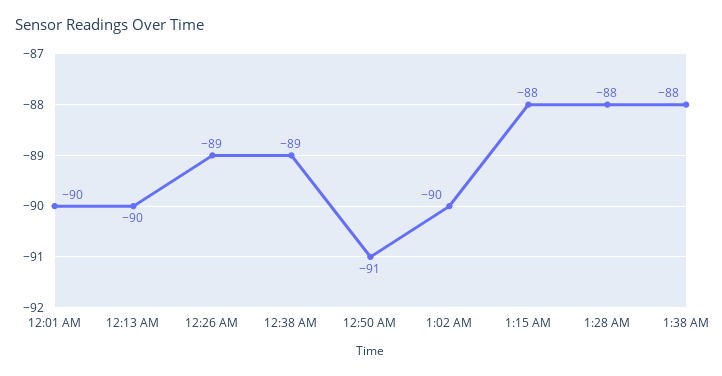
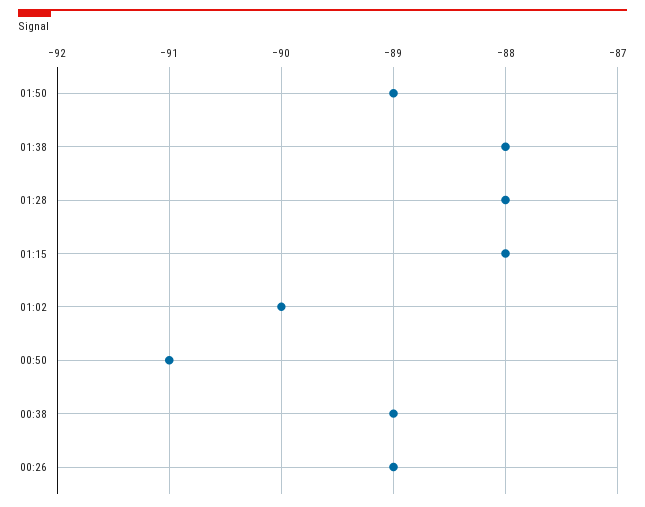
12:01 AM: -90 -> none
12:13 AM: -90 -> none
01:50: none -> -89

